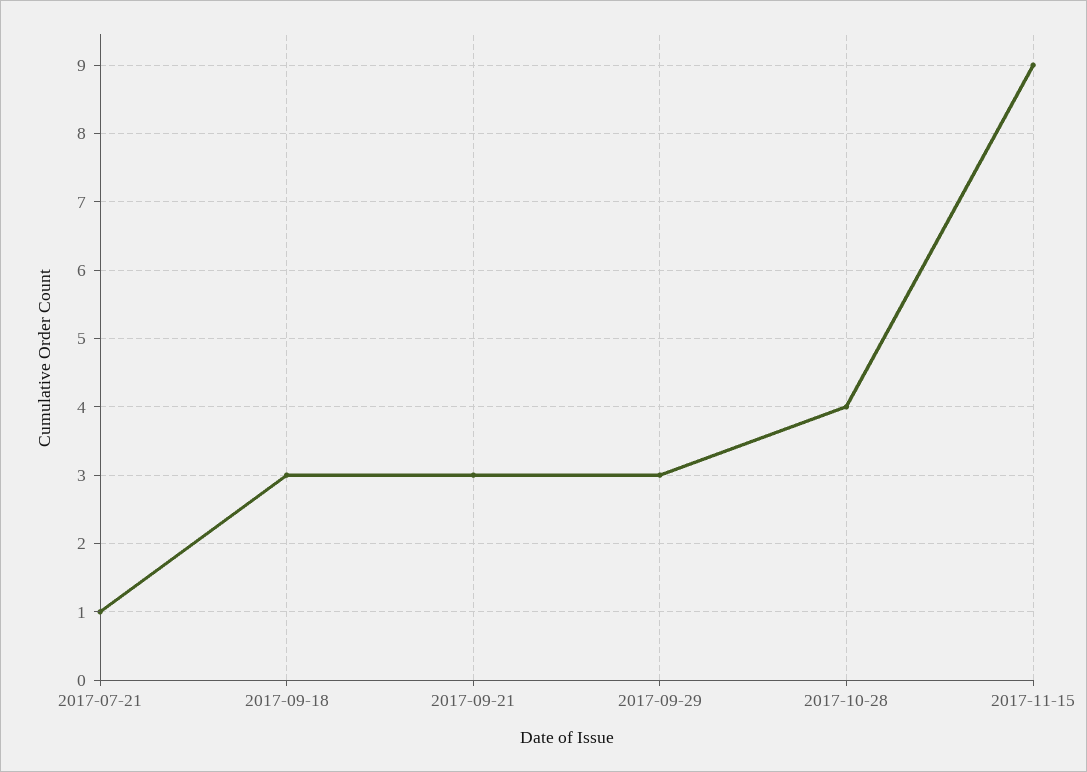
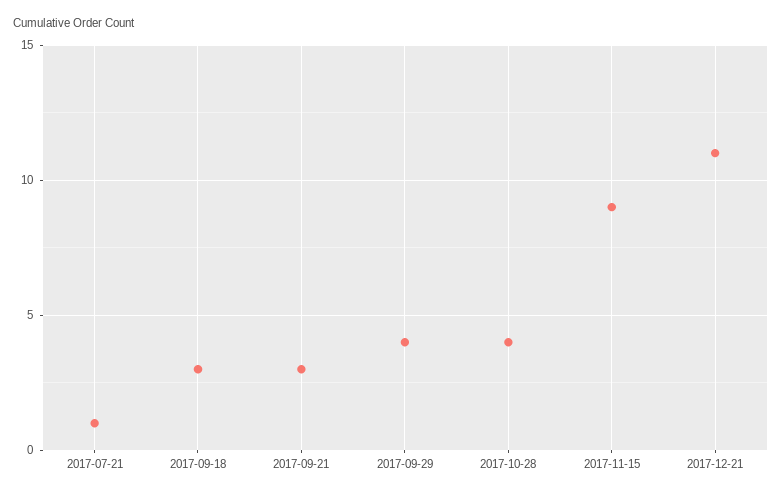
2017-09-29: 3 -> 4
2017-12-21: none -> 11

